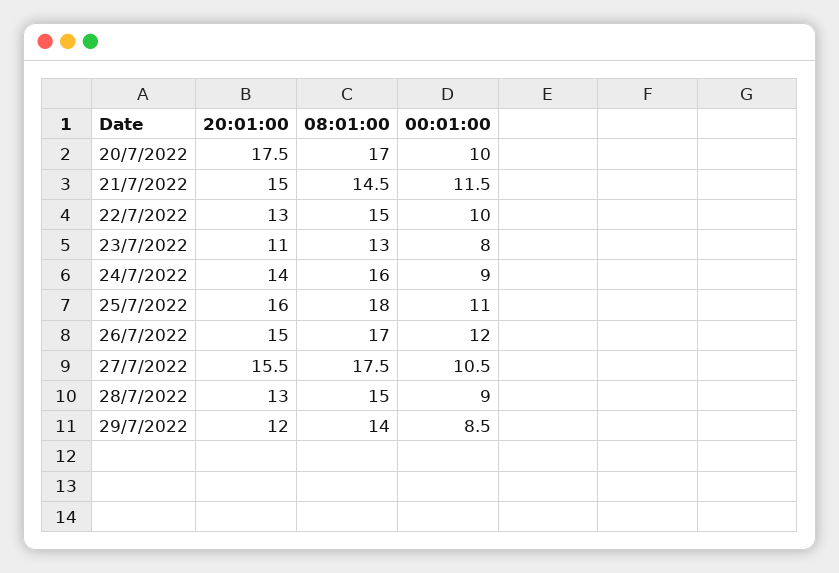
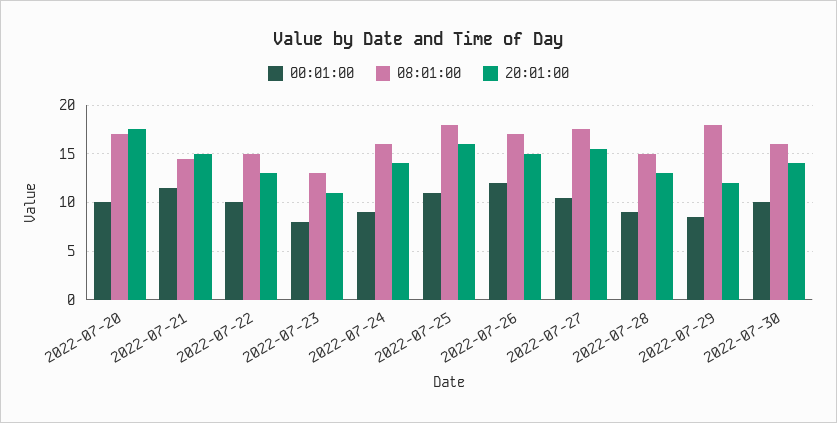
08:01:00, 29/7/2022: 14 -> 18
00:01:00, 2022-07-30: none -> 10
08:01:00, 2022-07-30: none -> 16
20:01:00, 2022-07-30: none -> 14

